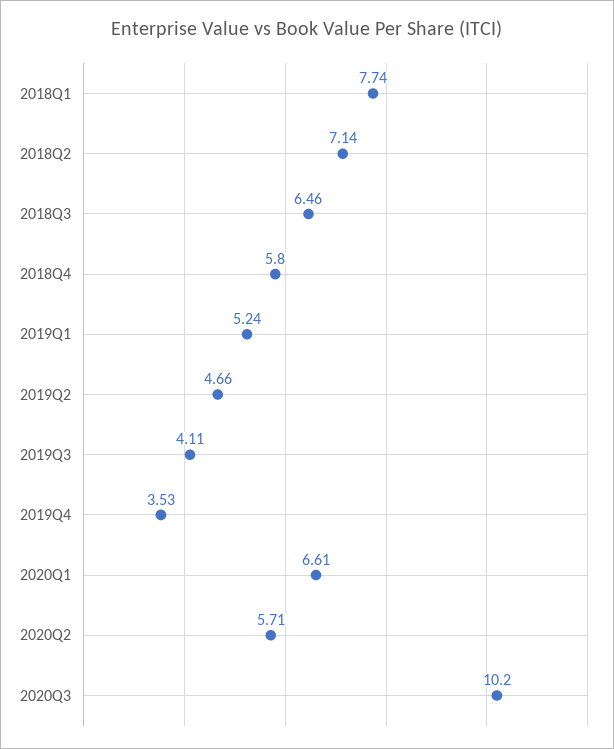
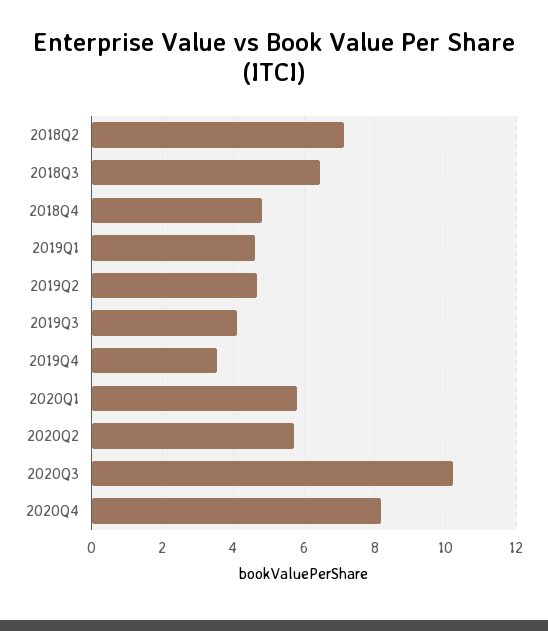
2018Q1: 7.74 -> none
2018Q4: 5.8 -> 4.8
2019Q1: 5.24 -> 4.6
2020Q1: 6.61 -> 5.8
2020Q4: none -> 8.2

